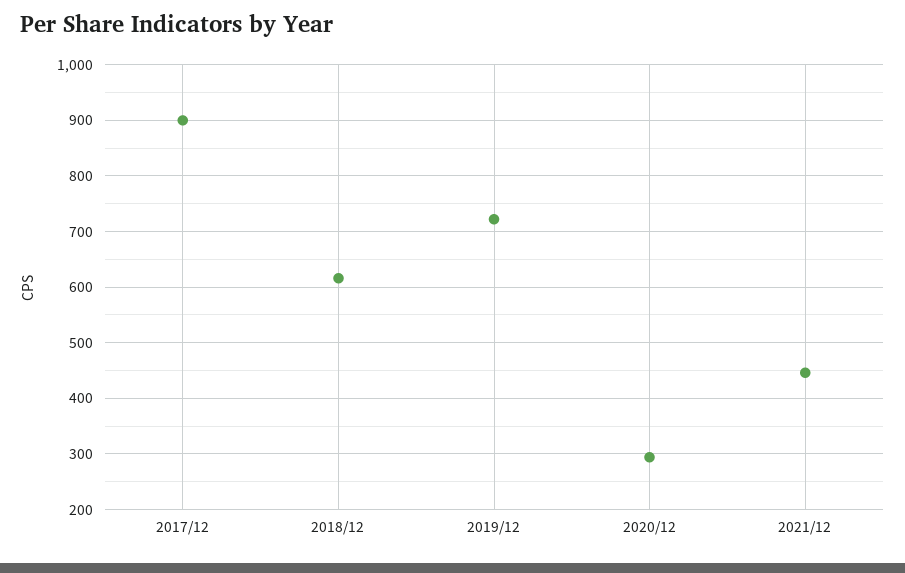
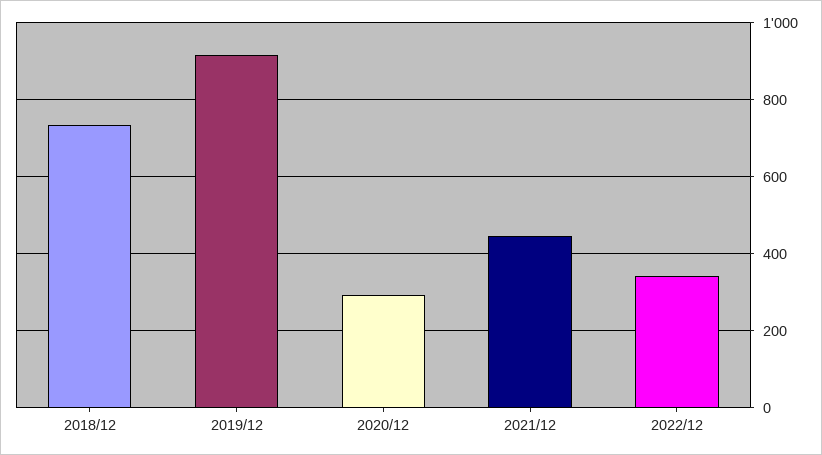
2017/12: 900 -> none
2018/12: 620 -> 740
2019/12: 720 -> 920
2022/12: none -> 340

